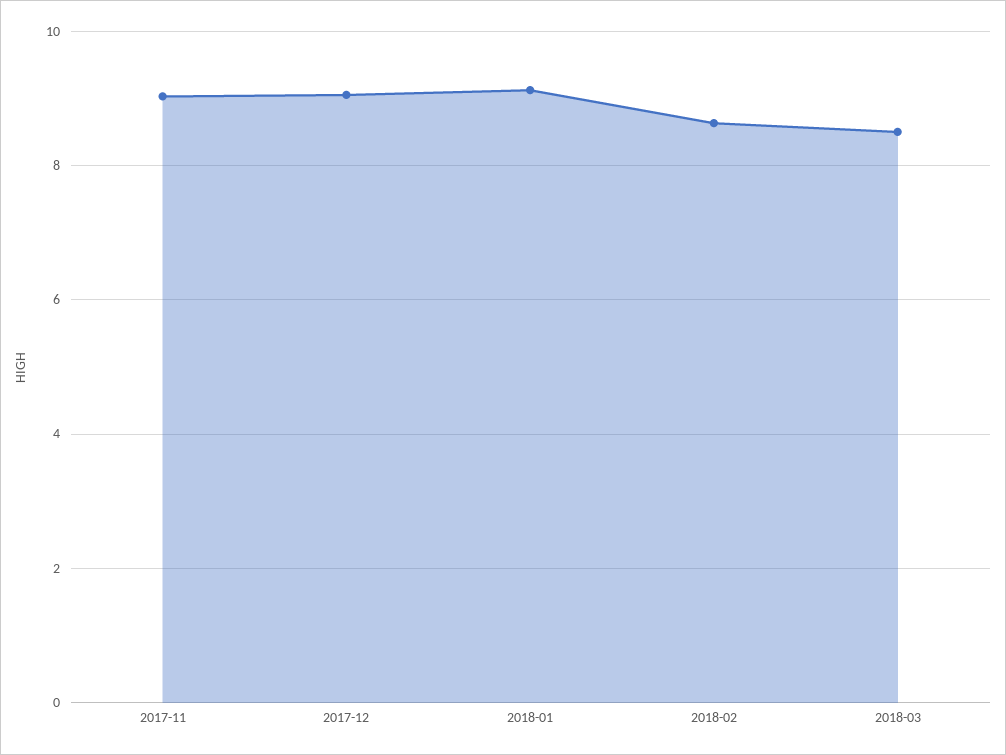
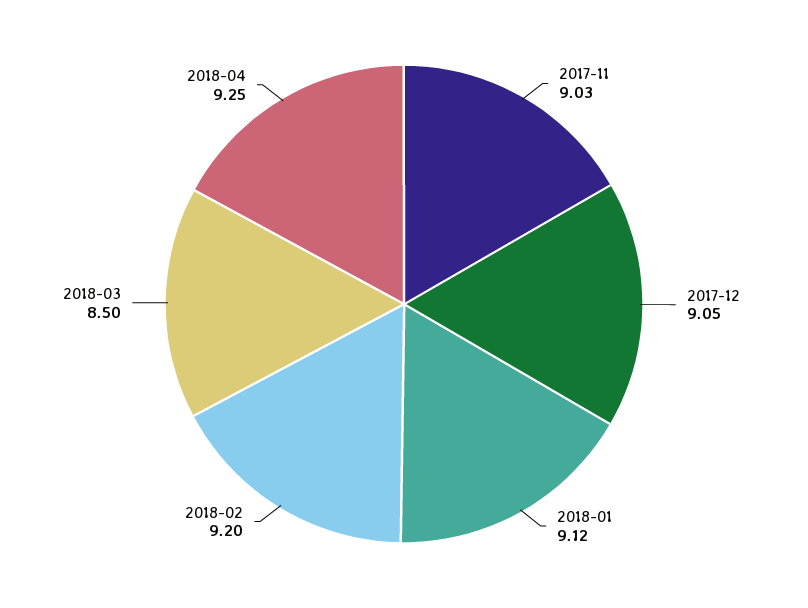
2018-02: 8.6 -> 9.2
2018-04: none -> 9.25

